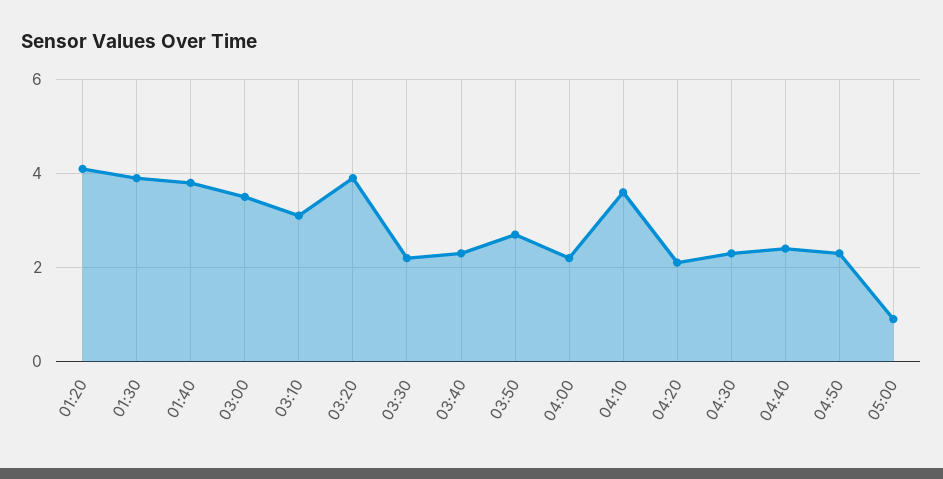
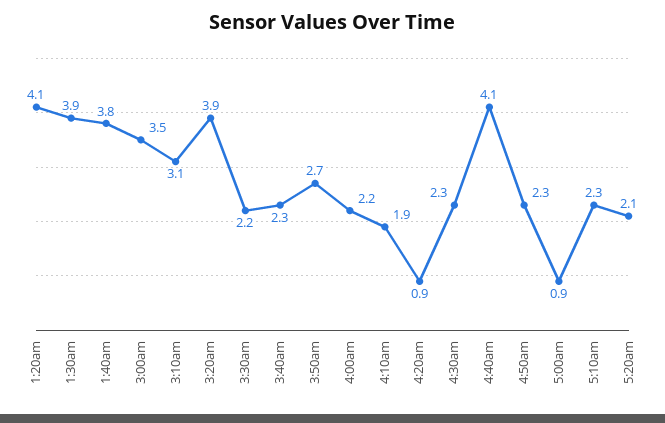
04:10: 3.5 -> 1.9
04:20: 2 -> 0.9
04:40: 2.5 -> 4.1
5:10am: none -> 2.3
5:20am: none -> 2.1

